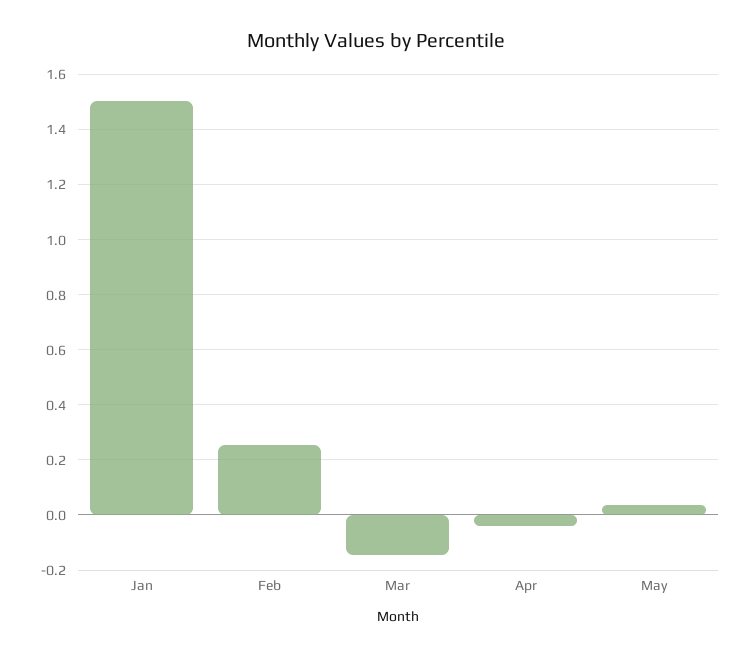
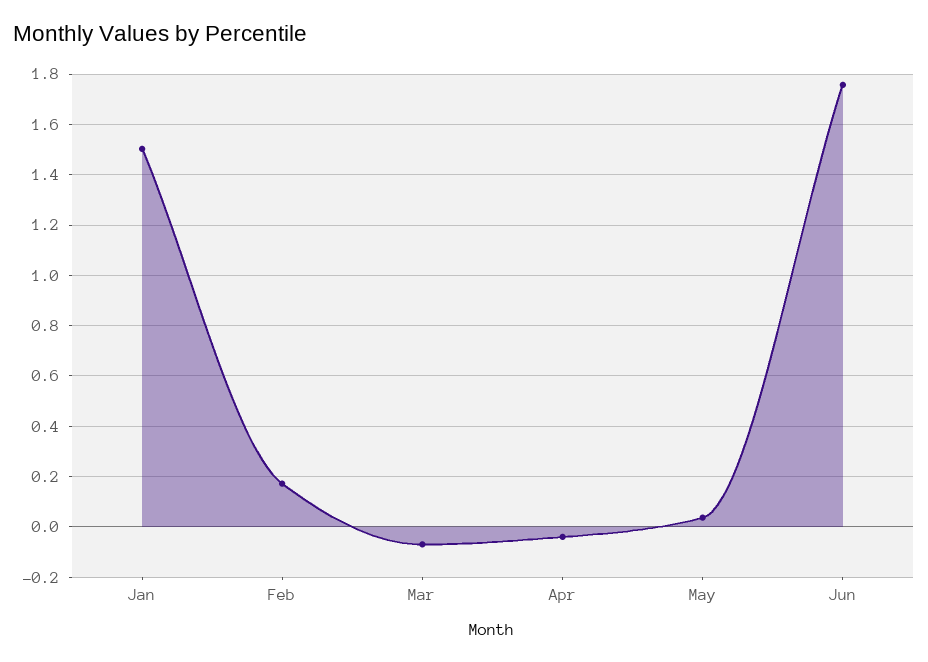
Feb: 0.25 -> 0.175
Mar: -0.15 -> -0.075
Jun: none -> 1.75

